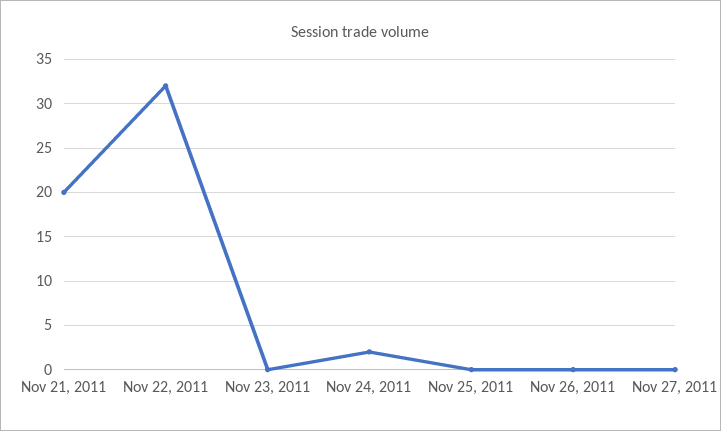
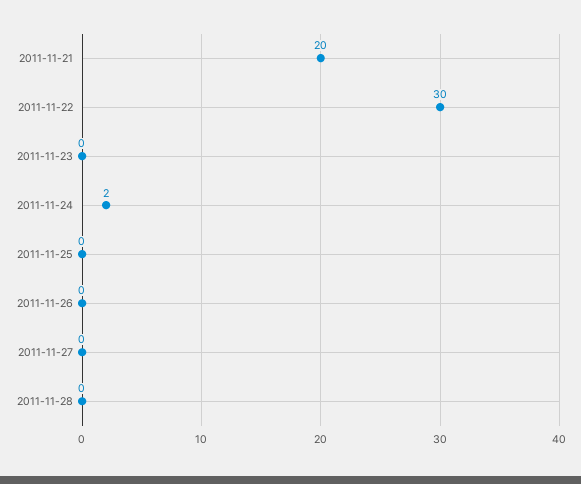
Nov 22, 2011: 32 -> 30
2011-11-28: none -> 0

